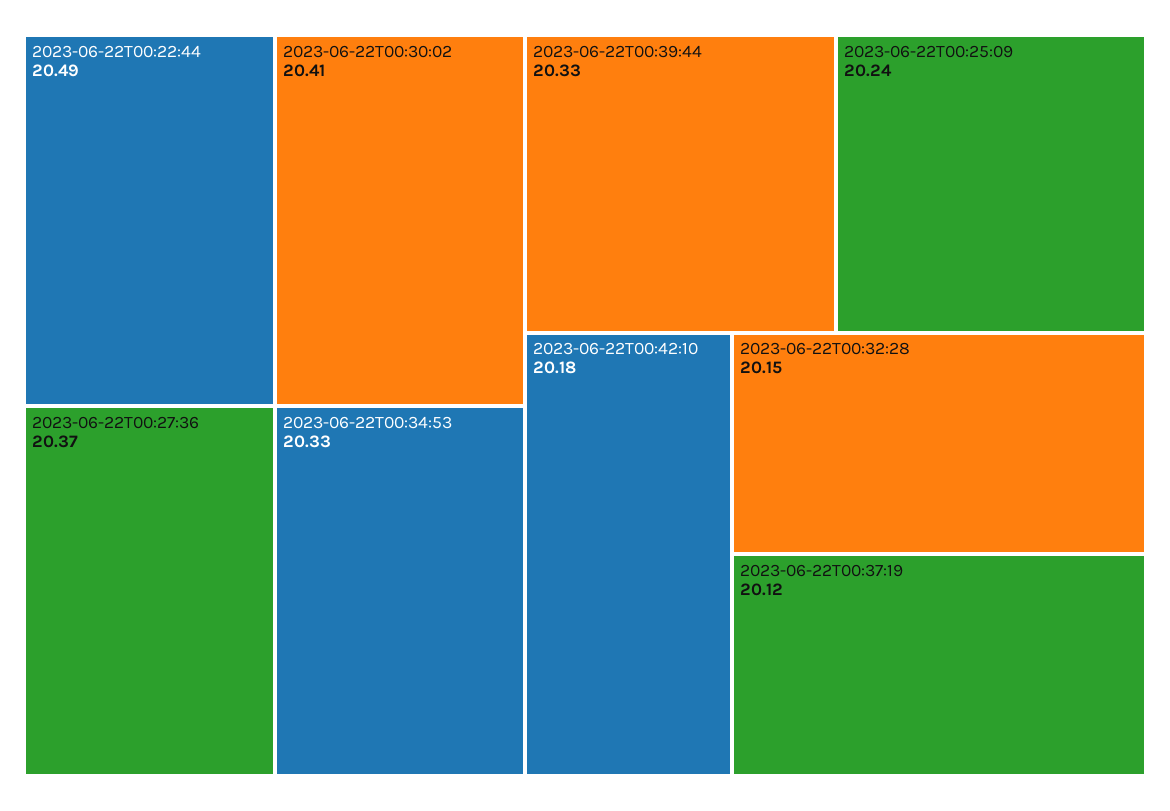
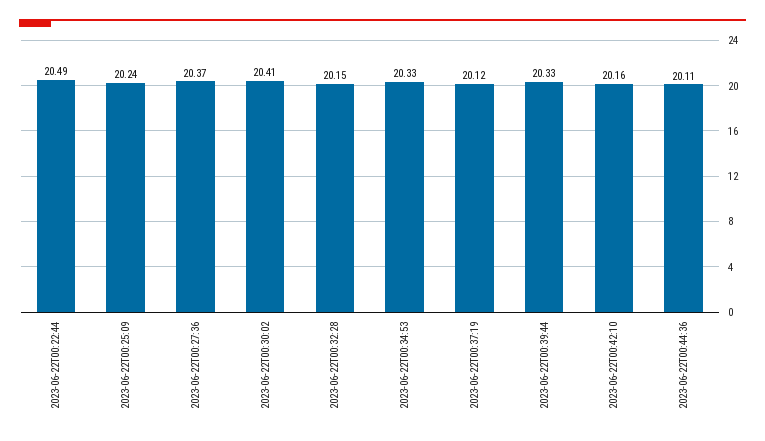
2023-06-22T00:42:10: 20.18 -> 20.16
2023-06-22T00:44:36: none -> 20.11

